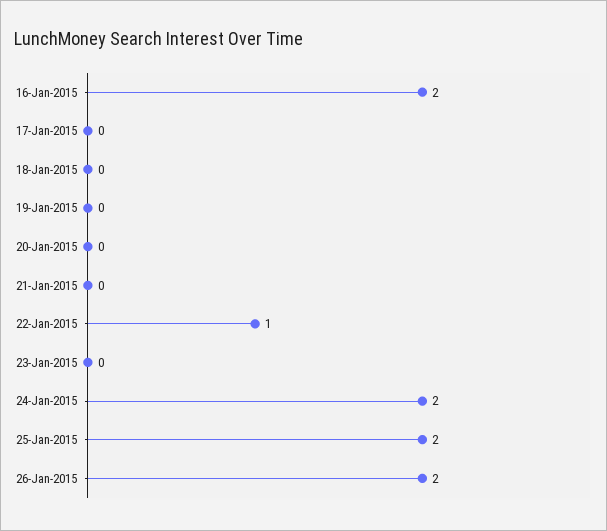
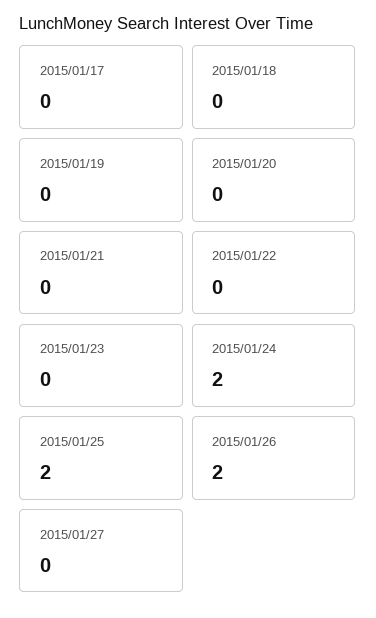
16-Jan-2015: 2 -> none
22-Jan-2015: 1 -> 0
2015/01/27: none -> 0

